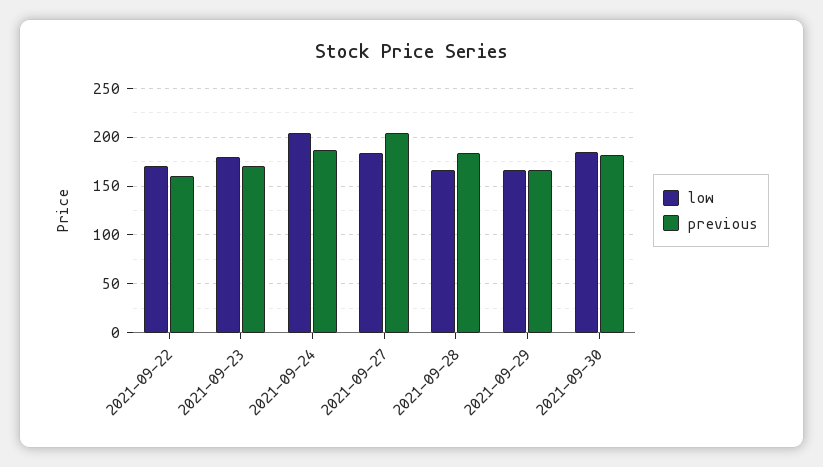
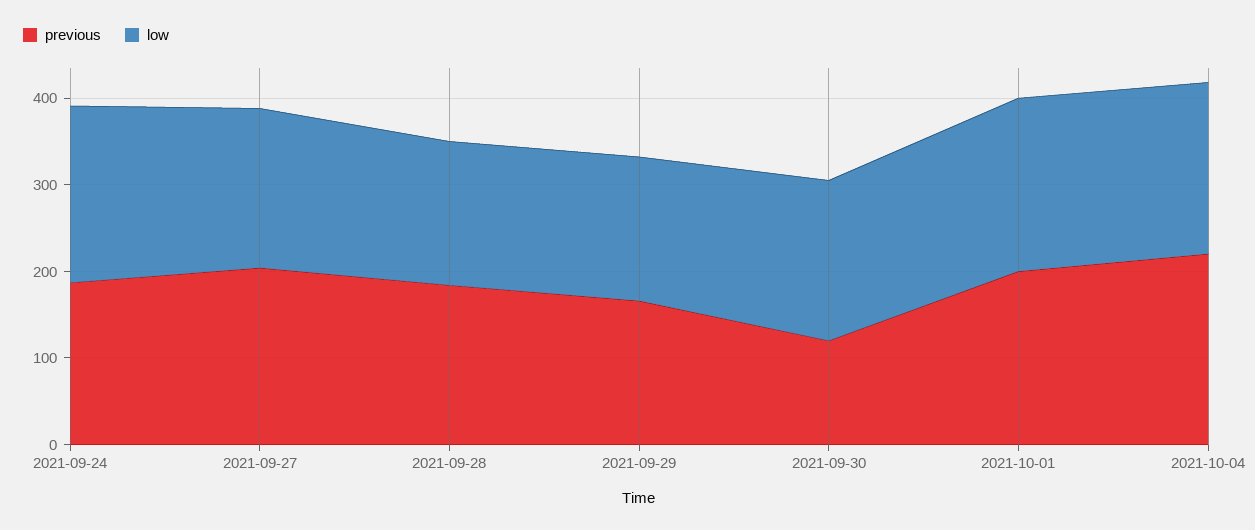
low, 2021-09-22: 170 -> none
previous, 2021-09-22: 160 -> none
low, 2021-09-23: 180 -> none
previous, 2021-09-23: 170 -> none
previous, 2021-09-30: 180 -> 120
previous, 2021-10-01: none -> 200
low, 2021-10-01: none -> 200
previous, 2021-10-04: none -> 220
low, 2021-10-04: none -> 200

